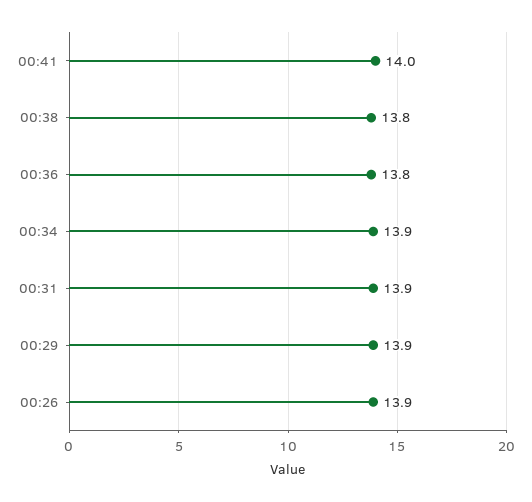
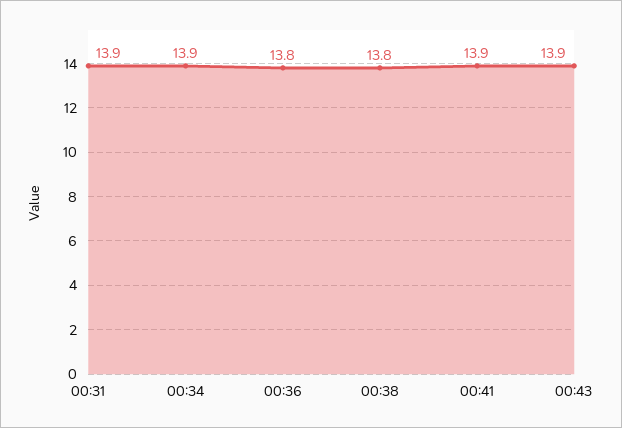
00:41: 14 -> 13.9
00:29: 13.9 -> none
00:26: 13.9 -> none
00:43: none -> 13.9

